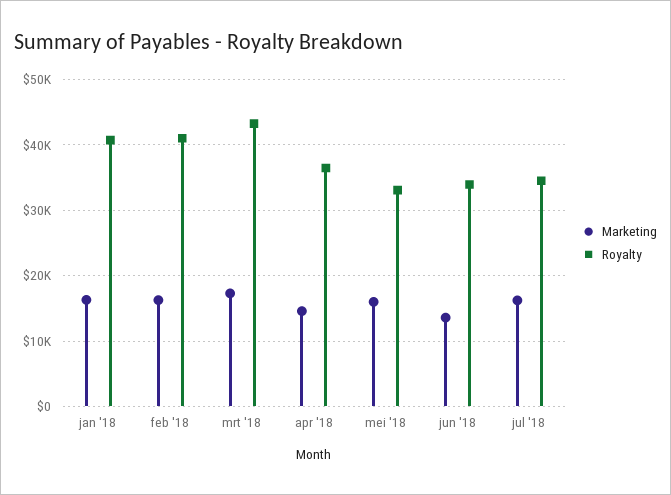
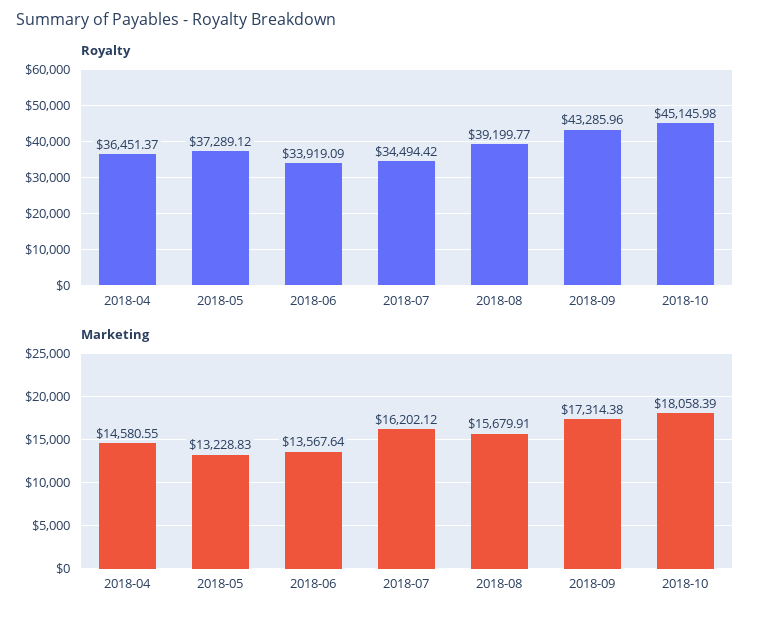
Marketing, jan '18: 16000 -> none
Royalty, jan '18: 41000 -> none
Marketing, feb '18: 16000 -> none
Royalty, feb '18: 41000 -> none
Marketing, mrt '18: 17000 -> none
Royalty, mrt '18: 43000 -> none
Marketing, mei '18: 16000 -> 13228.83
Royalty, mei '18: 33000 -> 37289.12
Royalty, 2018-08: none -> 39199.77
Royalty, 2018-09: none -> 43285.96
Royalty, 2018-10: none -> 45145.98
Marketing, 2018-08: none -> 15679.91
Marketing, 2018-09: none -> 17314.38
Marketing, 2018-10: none -> 18058.39

